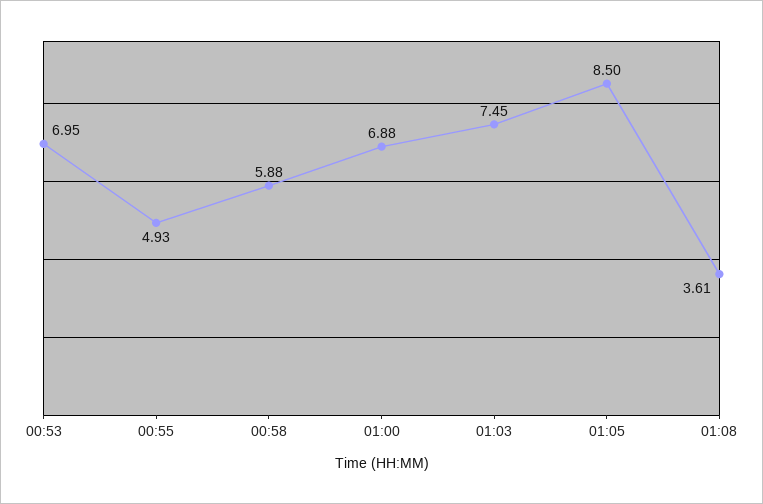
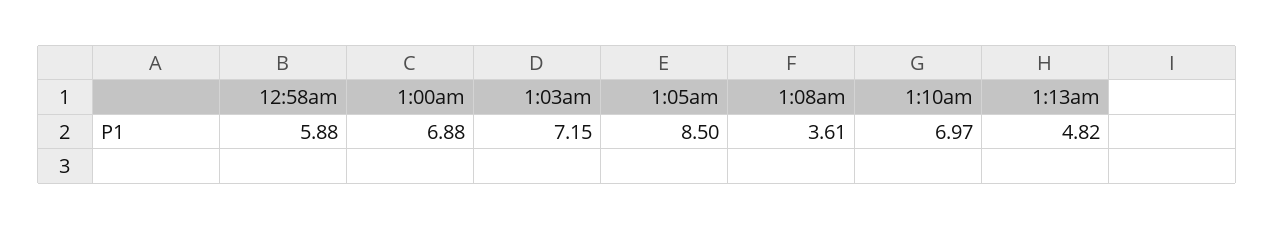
00:53: 6.95 -> none
00:55: 4.93 -> none
01:03: 7.45 -> 7.15
1:10am: none -> 6.97
1:13am: none -> 4.82

